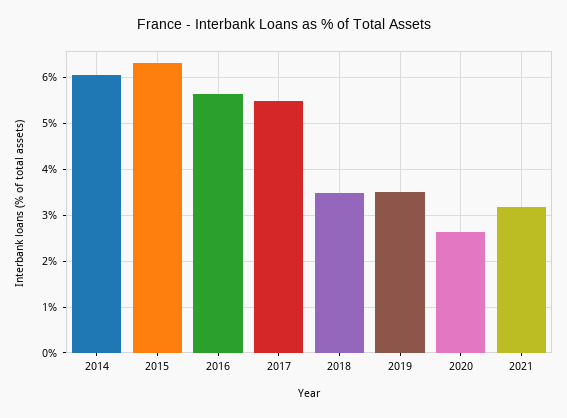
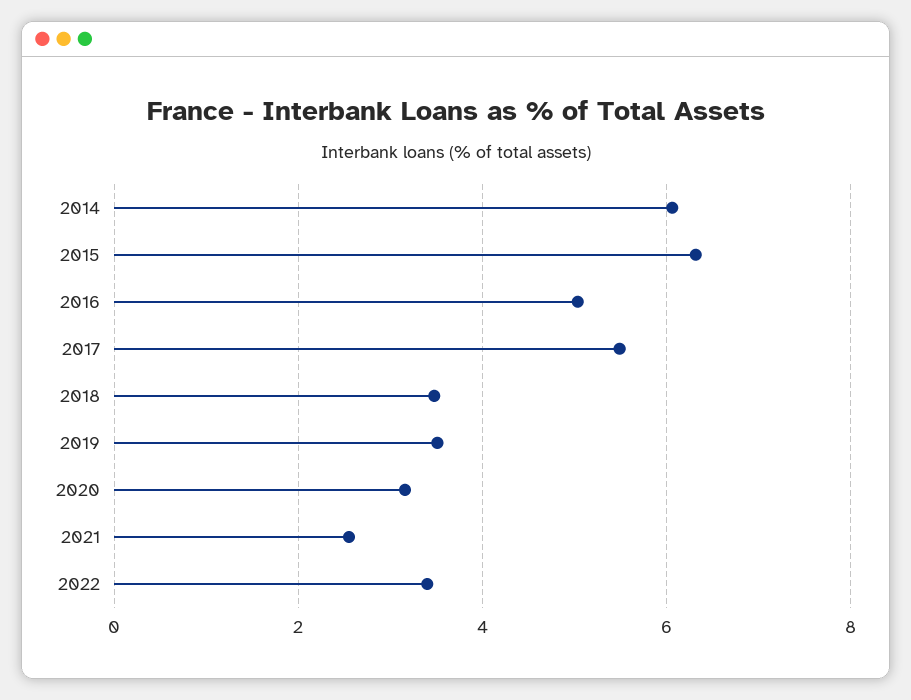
2016: 5.6 -> 5
2020: 2.6 -> 3.2
2021: 3.2 -> 2.6
2022: none -> 3.4

